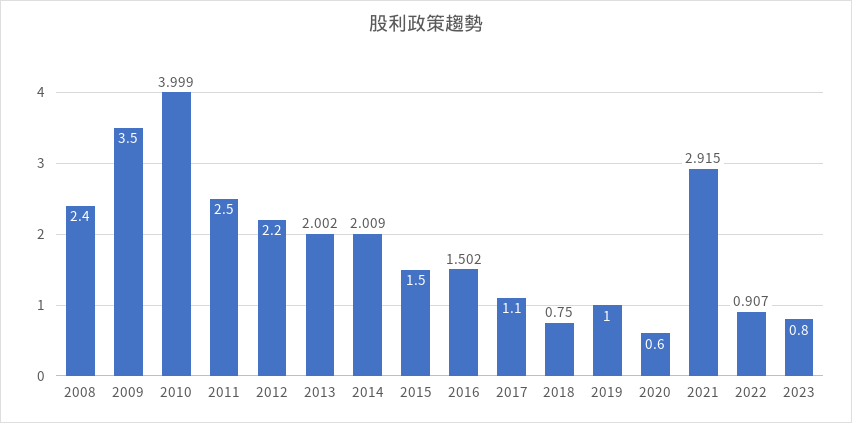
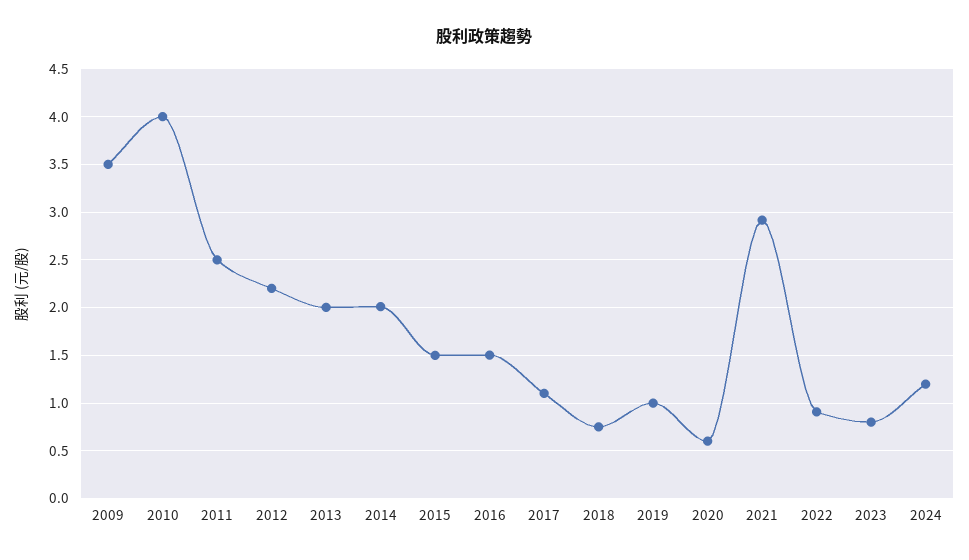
2008: 2.4 -> none
2024: none -> 1.2

